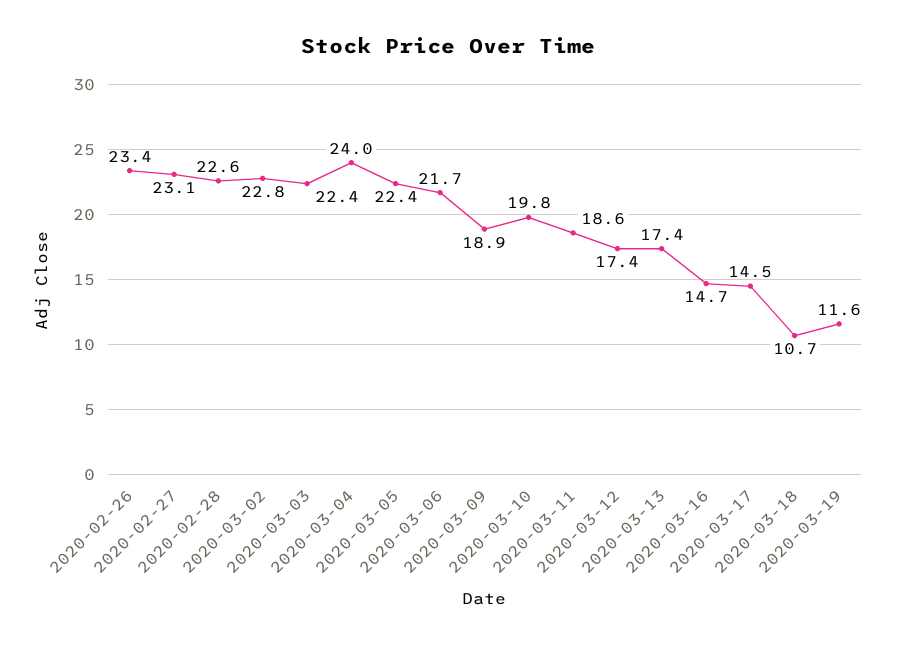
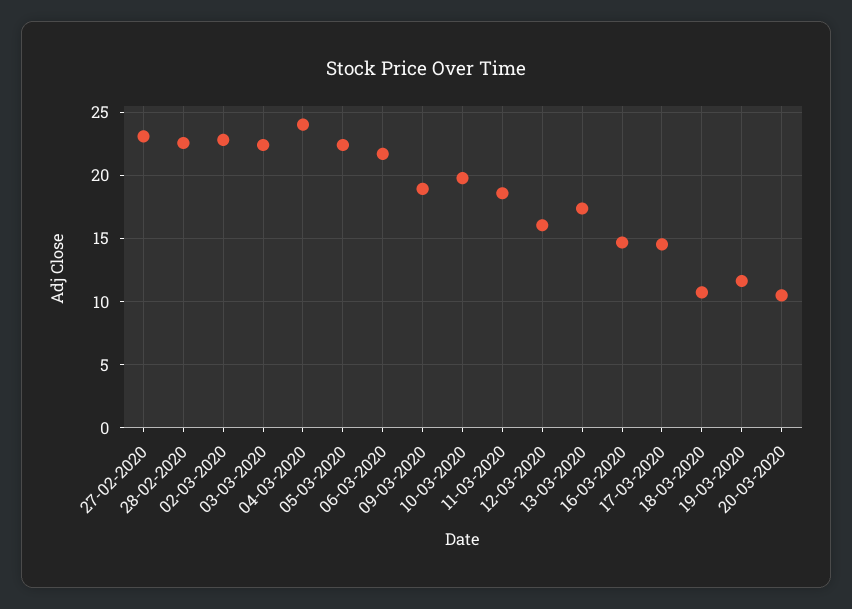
2020-02-26: 23.4 -> none
2020-03-12: 17.4 -> 16
20-03-2020: none -> 10.5

